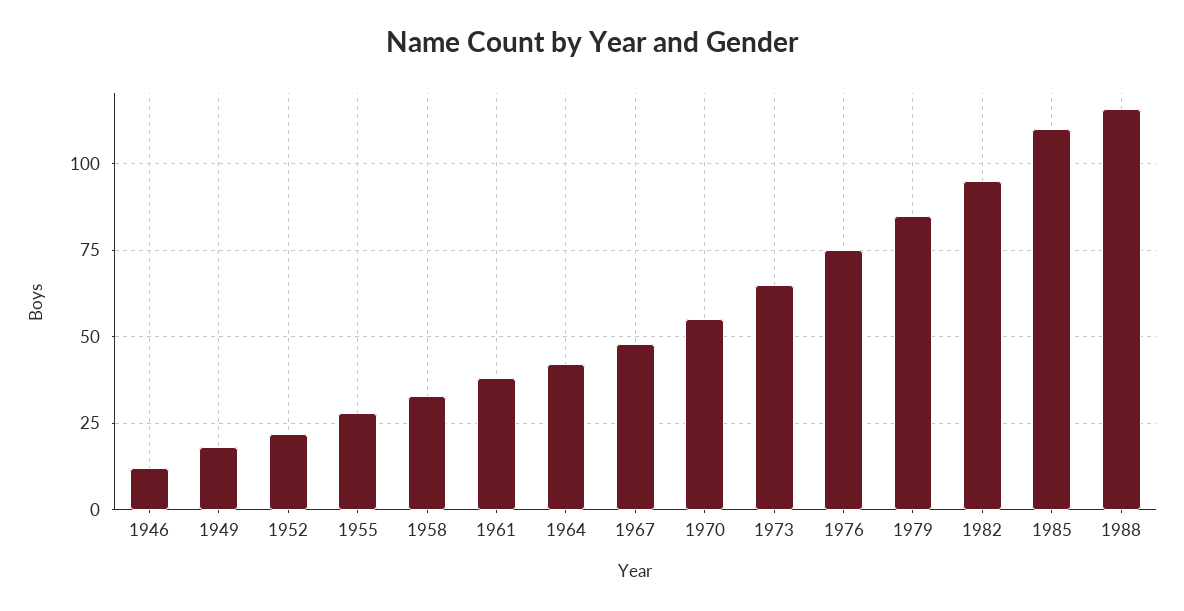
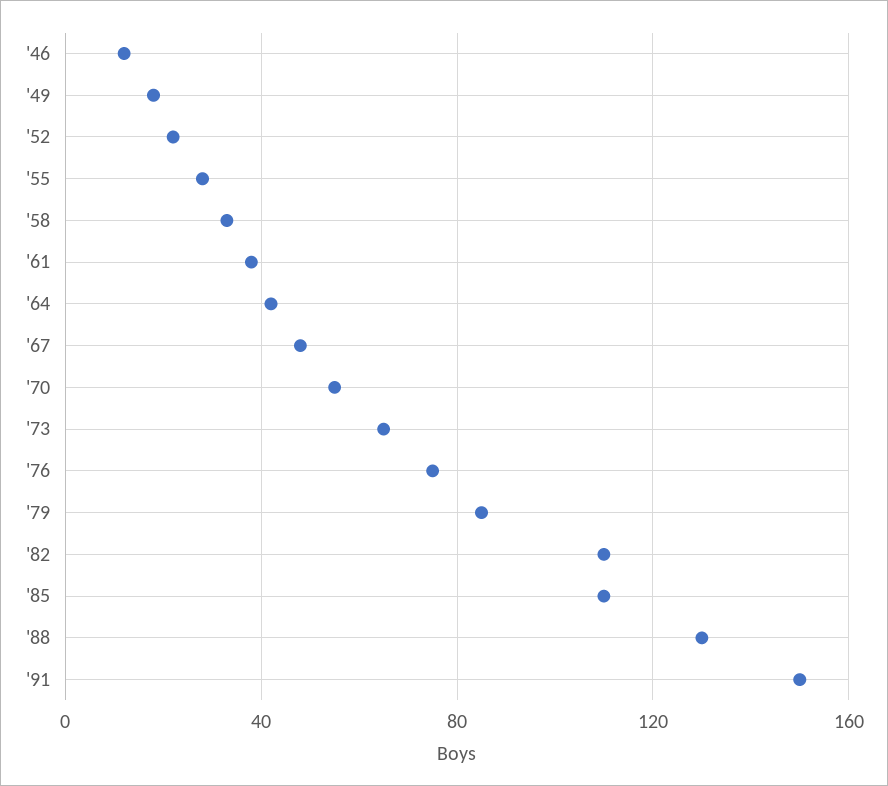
1982: 95 -> 110
1988: 115 -> 130
'91: none -> 150

